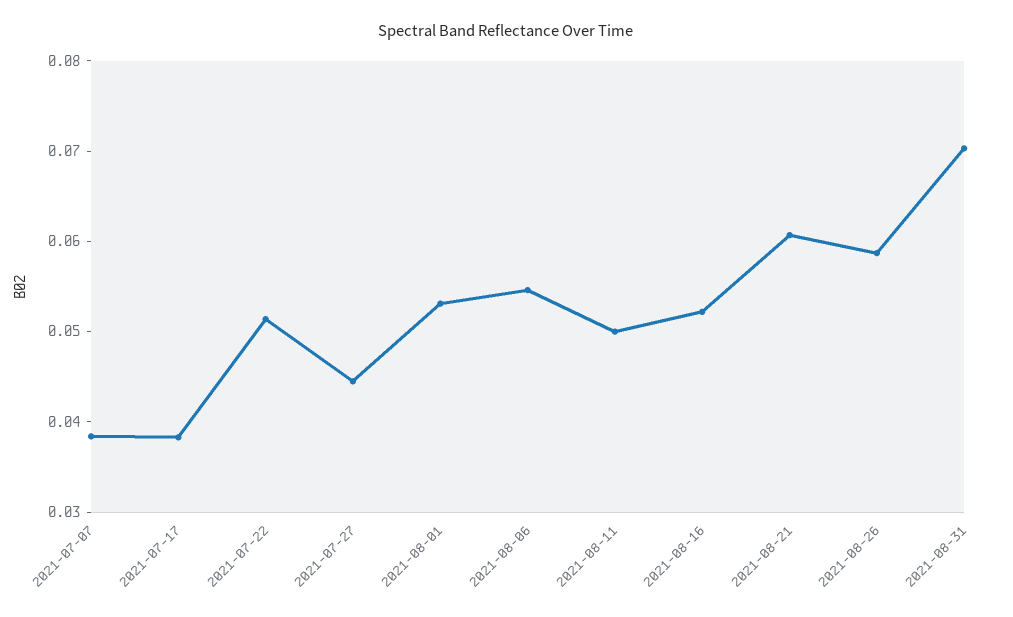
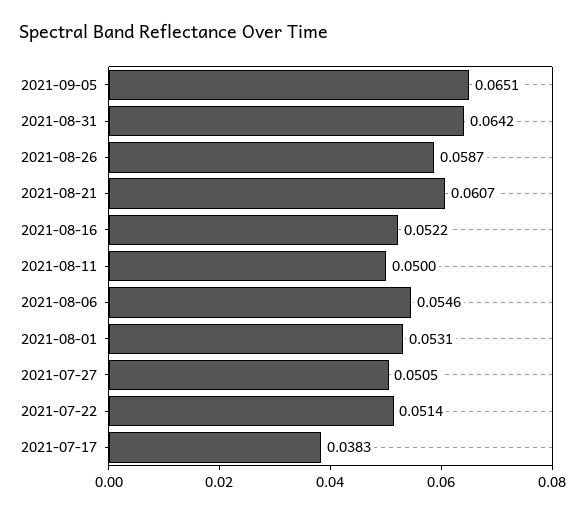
2021-07-07: 0.038 -> none
2021-07-27: 0.044 -> 0.0505
2021-08-31: 0.07 -> 0.0642
2021-09-05: none -> 0.0651

